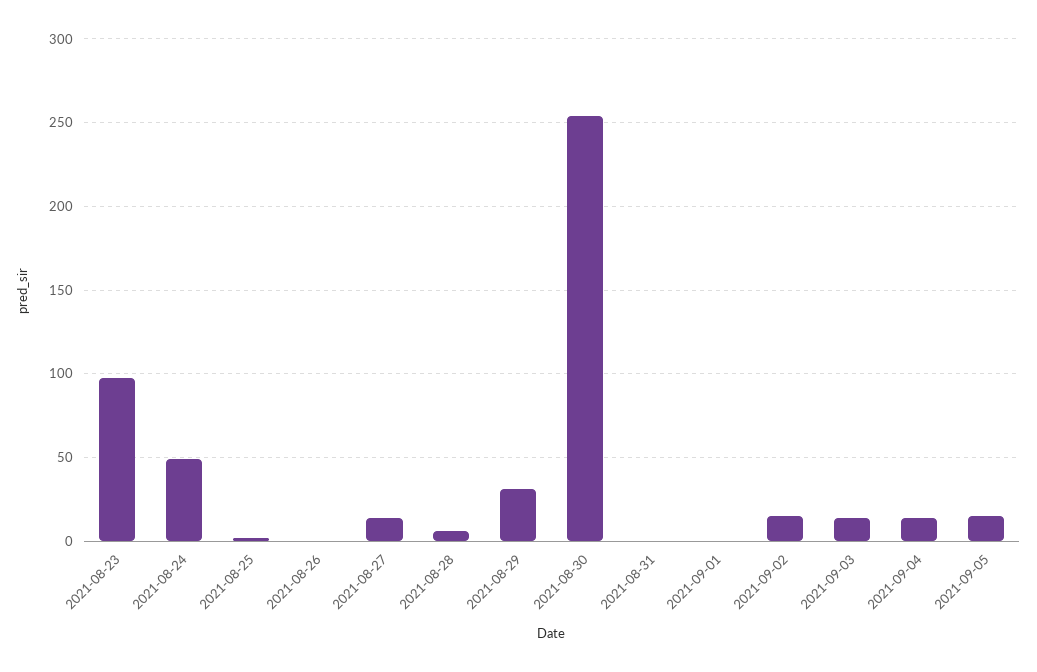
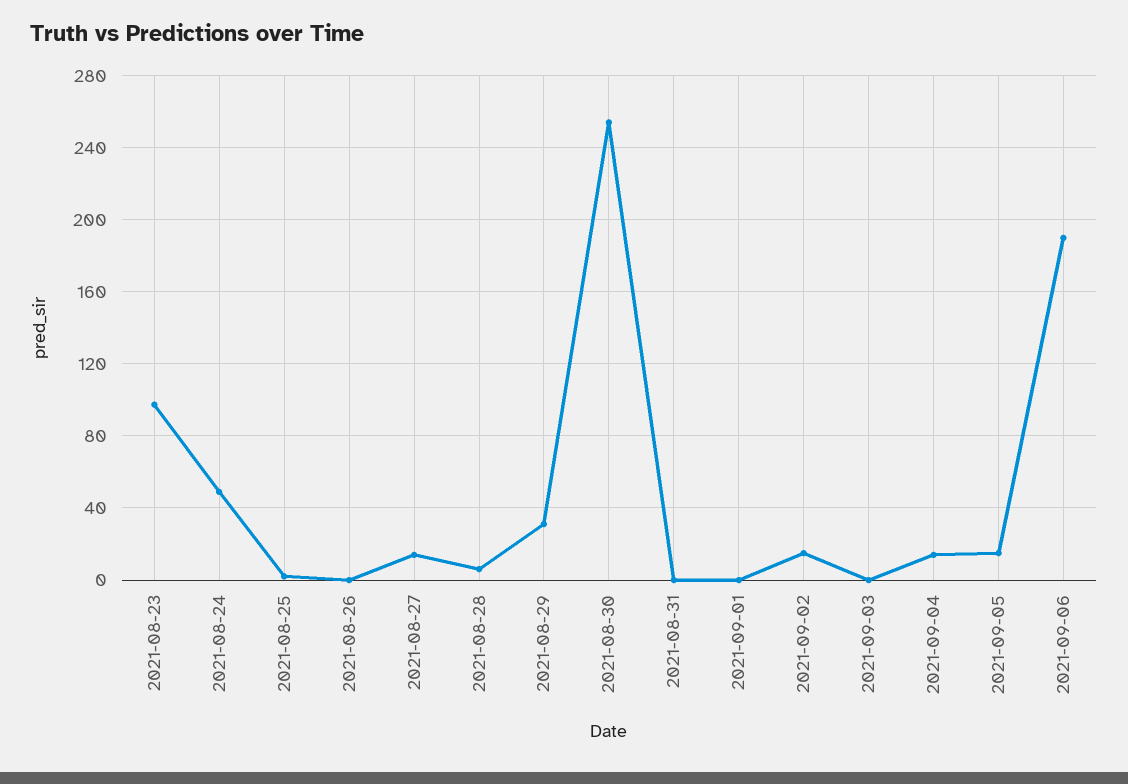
2021-09-03: 15 -> 0
2021-09-06: none -> 190

